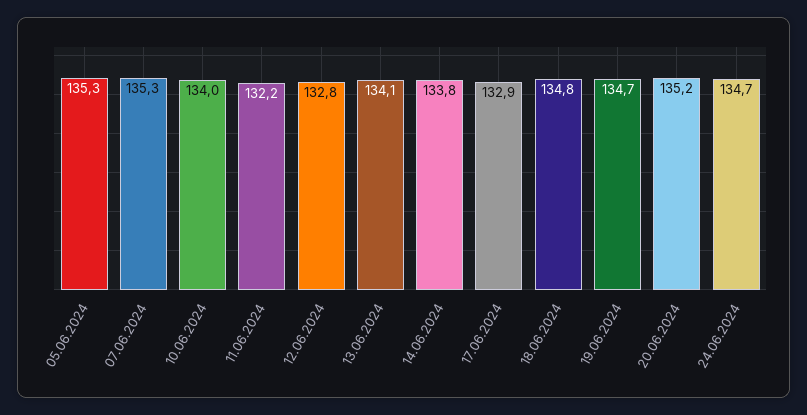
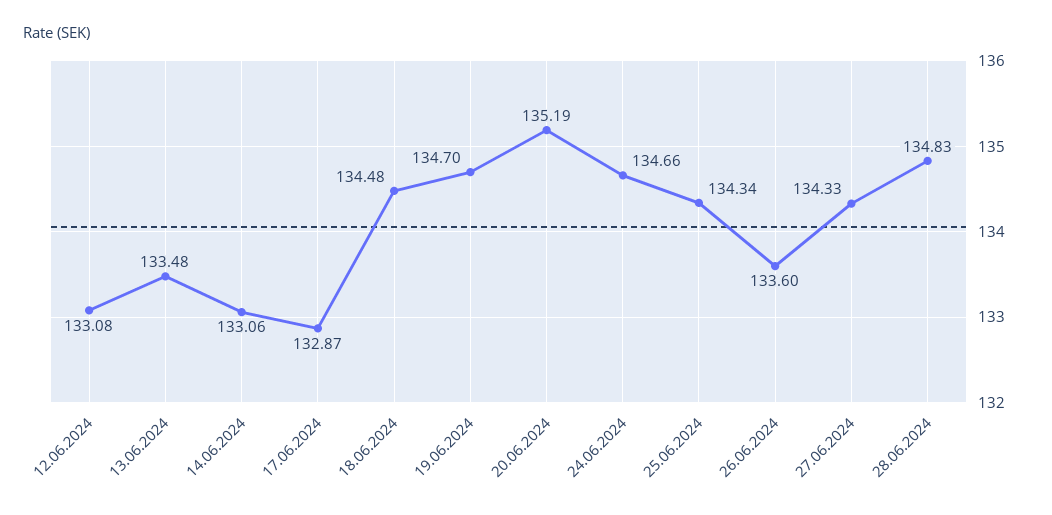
05.06.2024: 135.3 -> none
07.06.2024: 135.3 -> none
10.06.2024: 134 -> none
11.06.2024: 132.2 -> none
12.06.2024: 132.8 -> 133.08
13.06.2024: 134.1 -> 133.48
14.06.2024: 133.8 -> 133.06
18.06.2024: 134.8 -> 134.48
25.06.2024: none -> 134.34
26.06.2024: none -> 133.6
27.06.2024: none -> 134.33
28.06.2024: none -> 134.83

